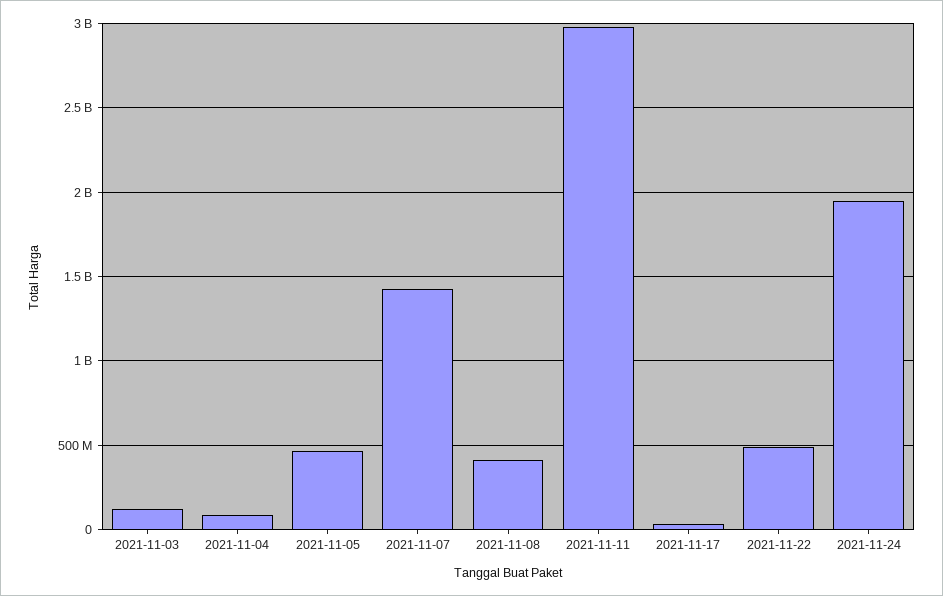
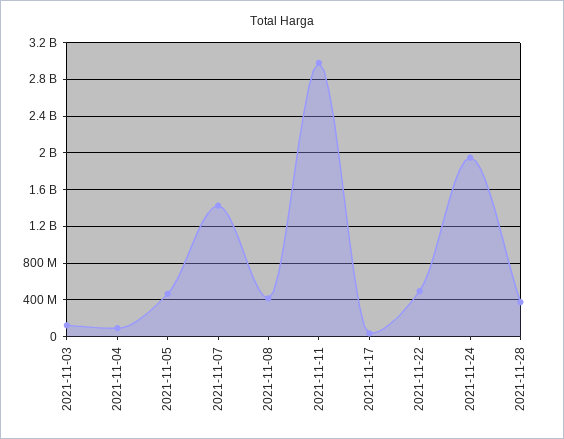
2021-11-28: none -> 400000000

